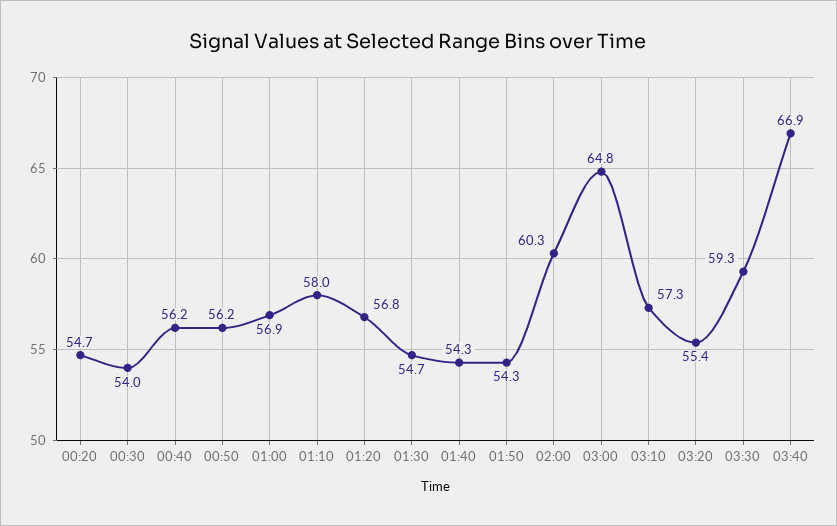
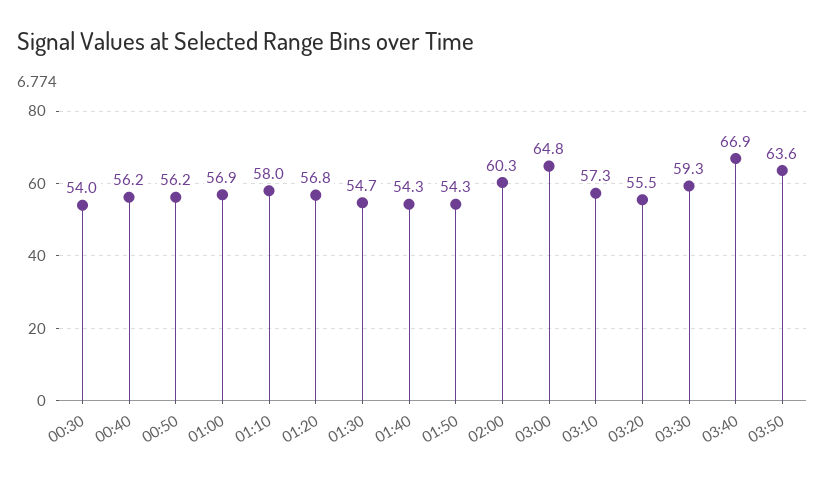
00:20: 54.7 -> none
03:20: 55.4 -> 55.5
03:50: none -> 63.6

